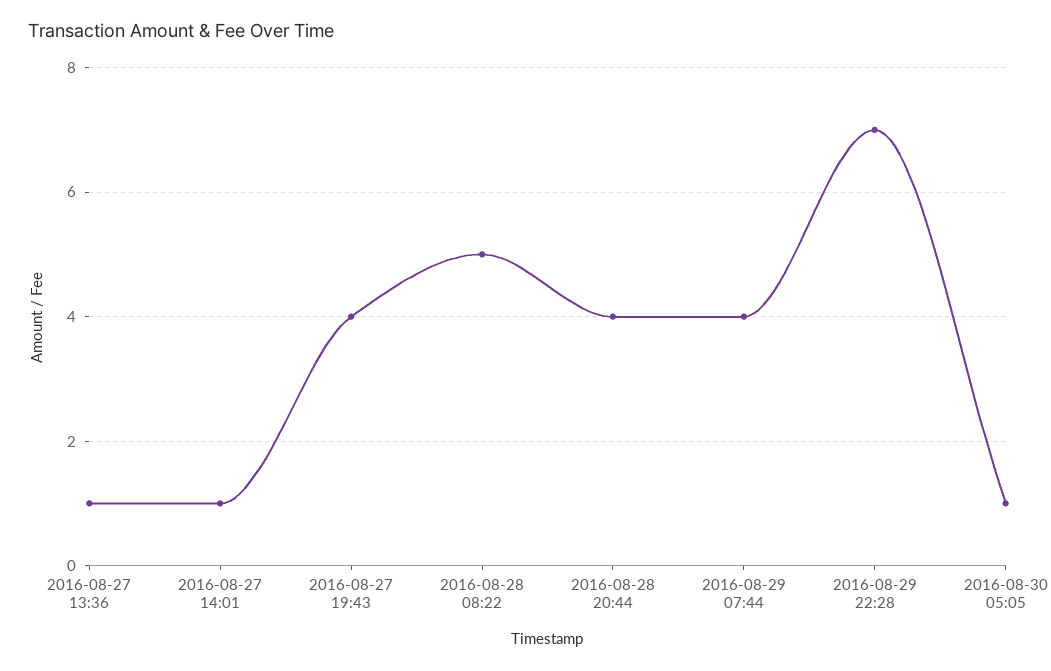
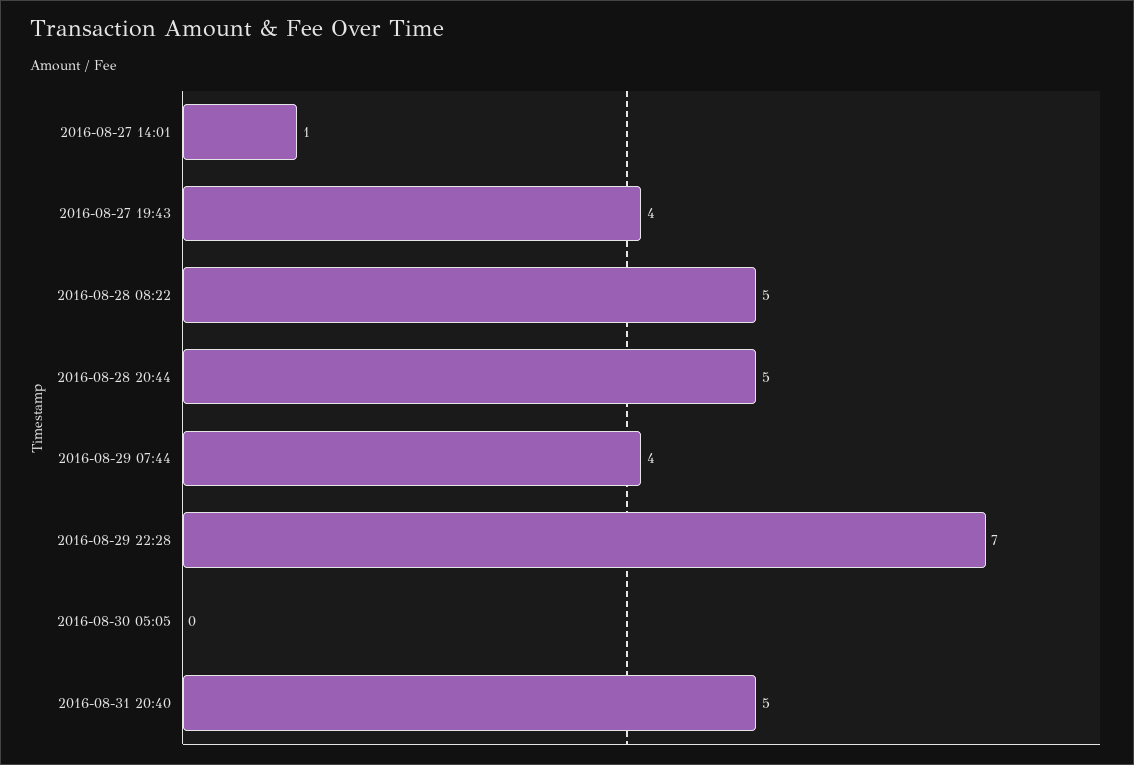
2016-08-27 13:36: 1 -> none
2016-08-28 20:44: 4 -> 5
2016-08-30 05:05: 1 -> 0
2016-08-31 20:40: none -> 5

